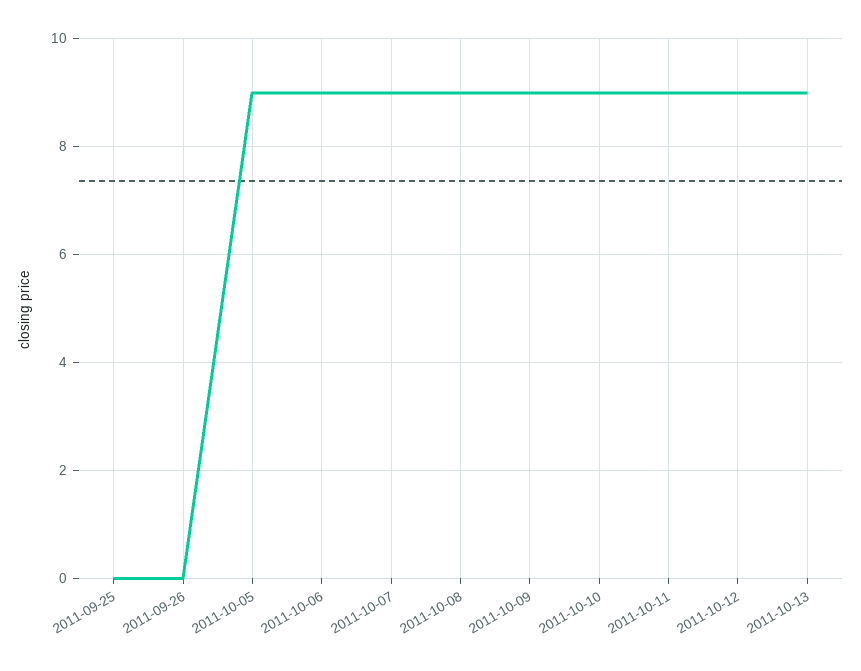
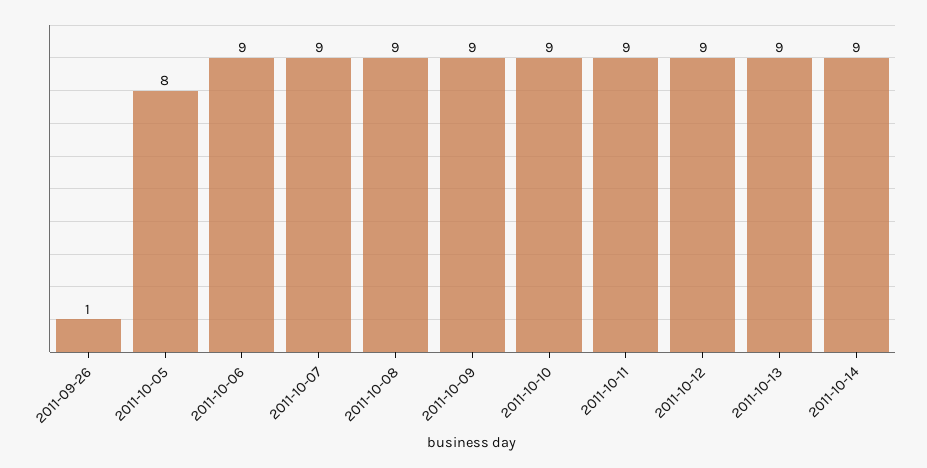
2011-09-25: 0 -> none
2011-09-26: 0 -> 1
2011-10-05: 9 -> 8
2011-10-14: none -> 9

